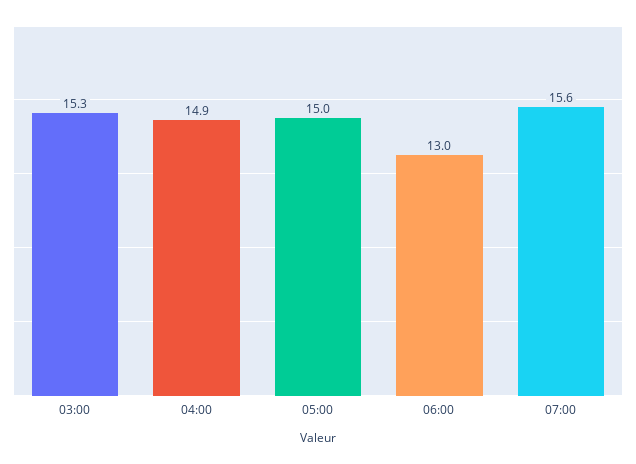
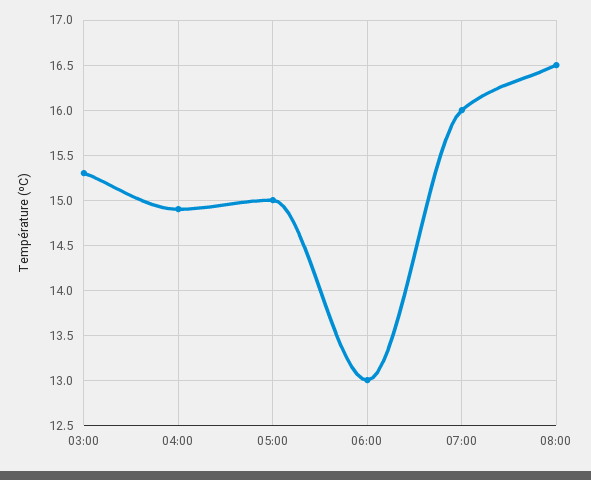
07:00: 15.6 -> 16
08:00: none -> 16.5

